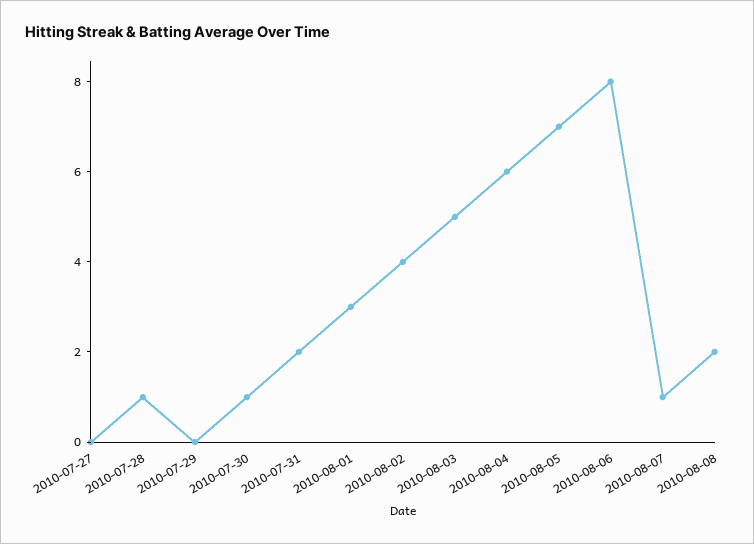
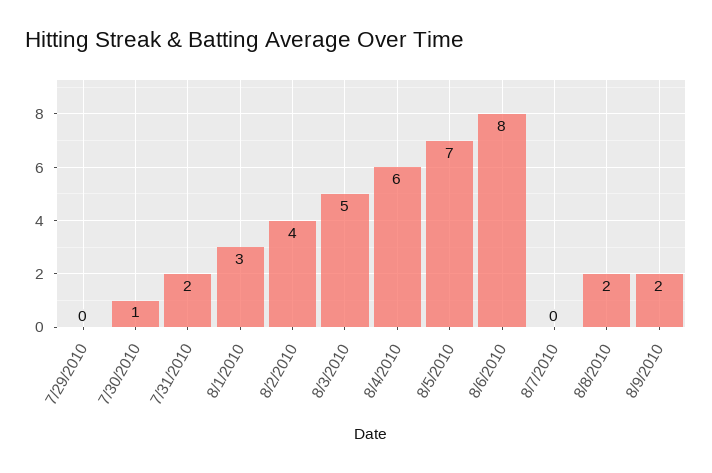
2010-07-27: 0 -> none
2010-07-28: 1 -> none
2010-08-07: 1 -> 0
8/9/2010: none -> 2

